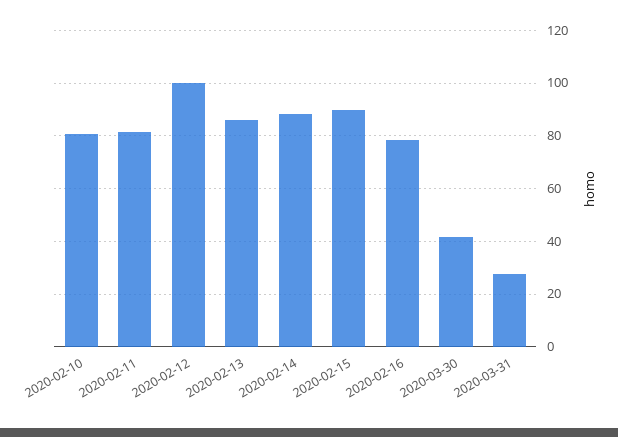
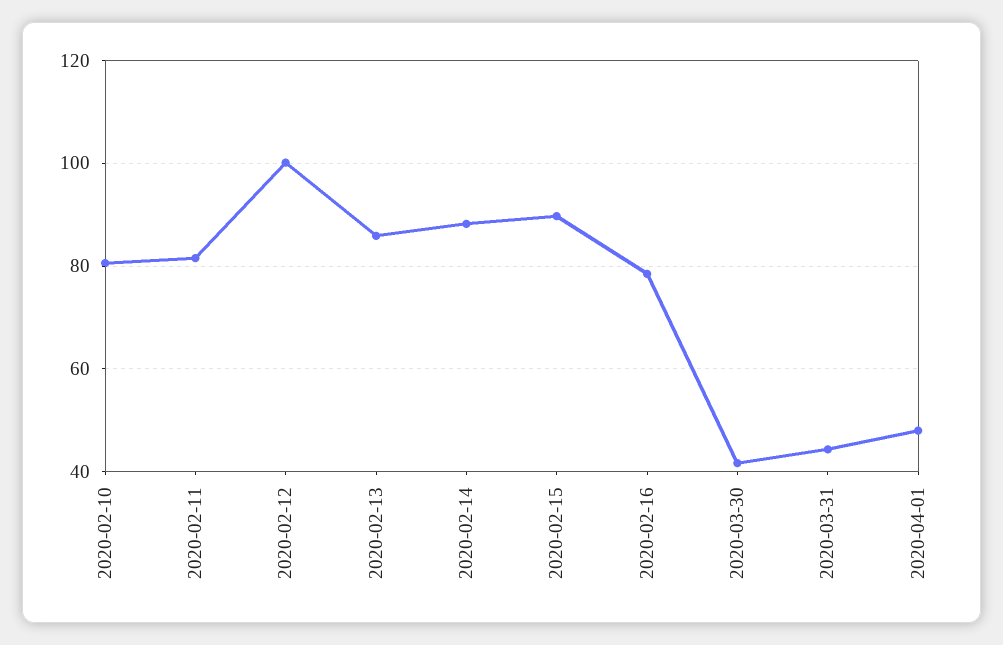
2020-03-31: 27.5 -> 44
2020-04-01: none -> 48

